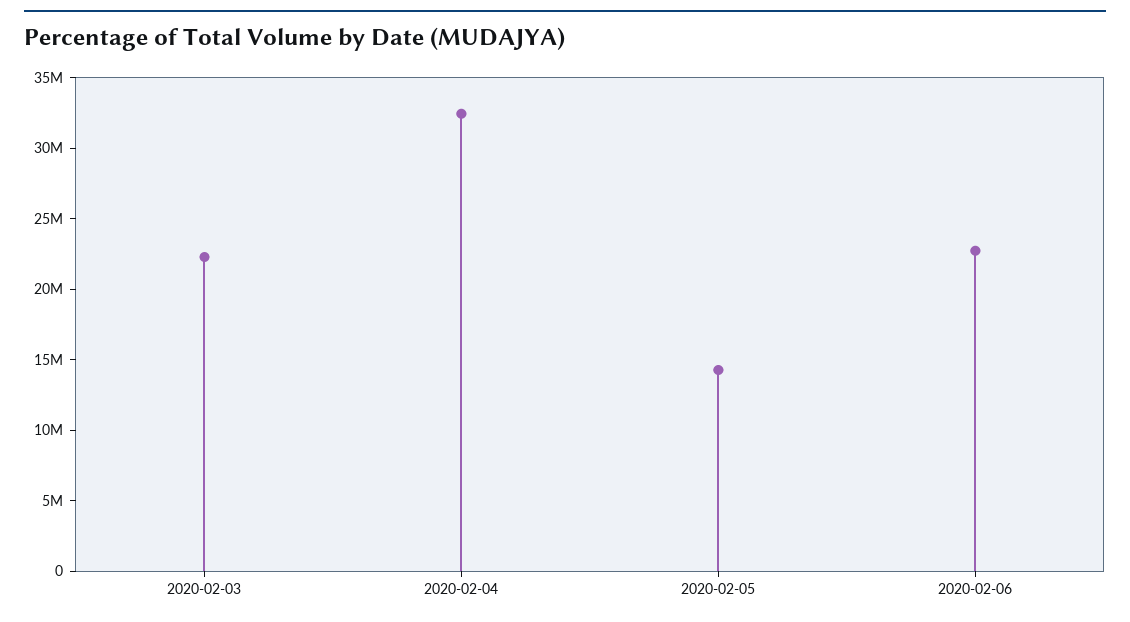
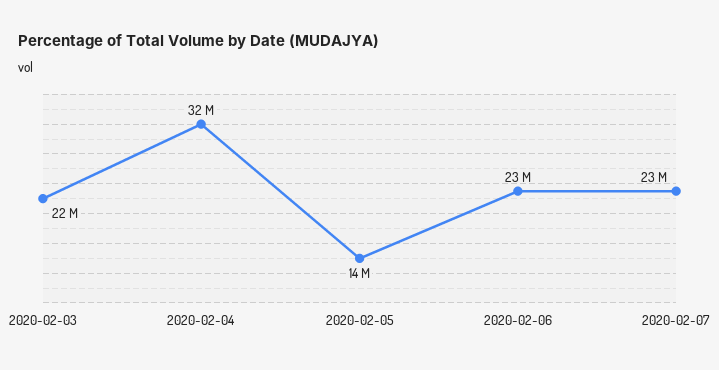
2020-02-07: none -> 23000000

